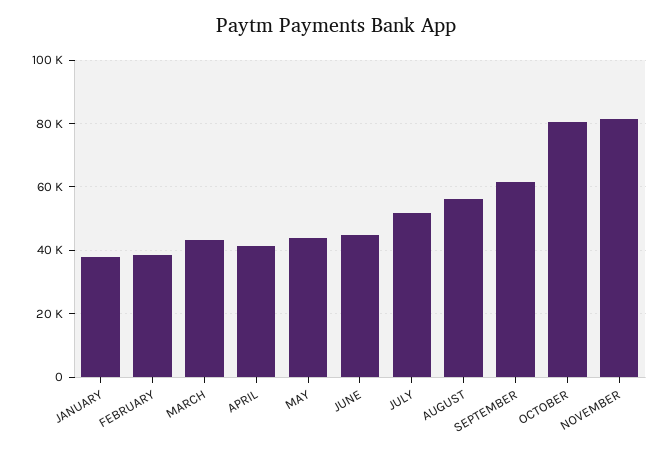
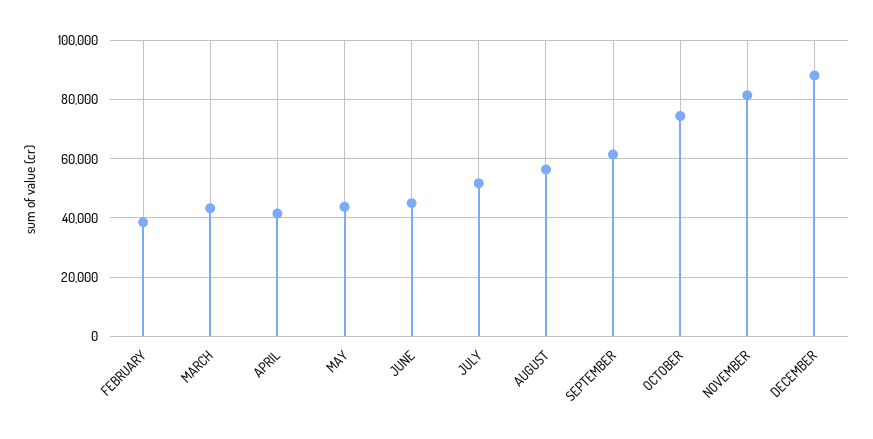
JANUARY: 38000 -> none
OCTOBER: 80000 -> 75000
DECEMBER: none -> 87500

